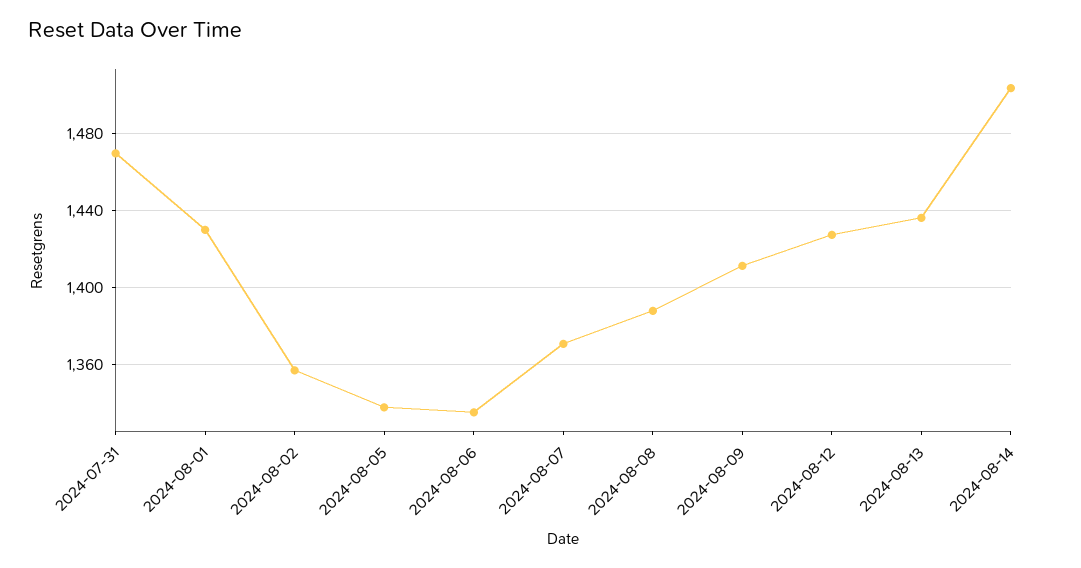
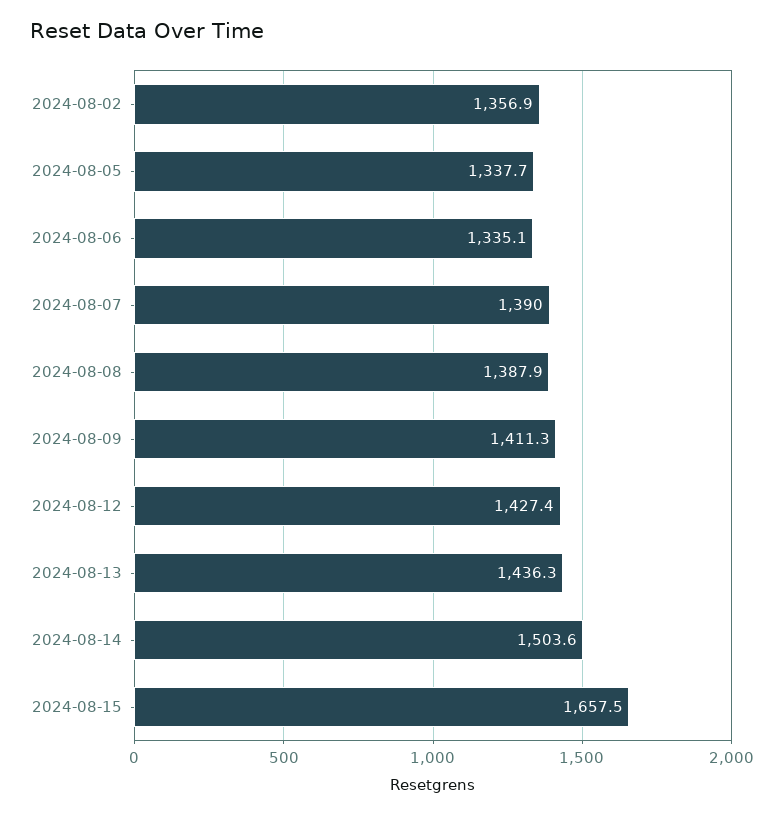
2024-07-31: 1470 -> none
2024-08-01: 1430 -> none
2024-08-07: 1370 -> 1390
2024-08-15: none -> 1657.5

